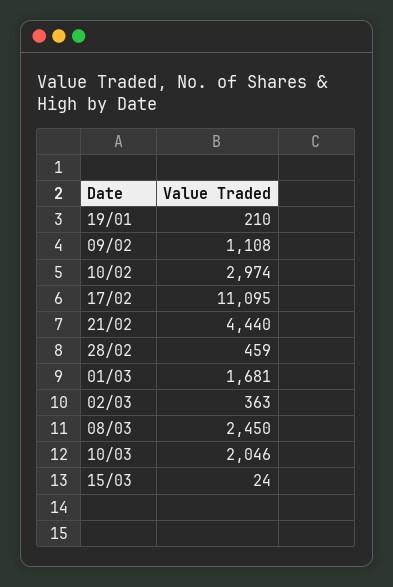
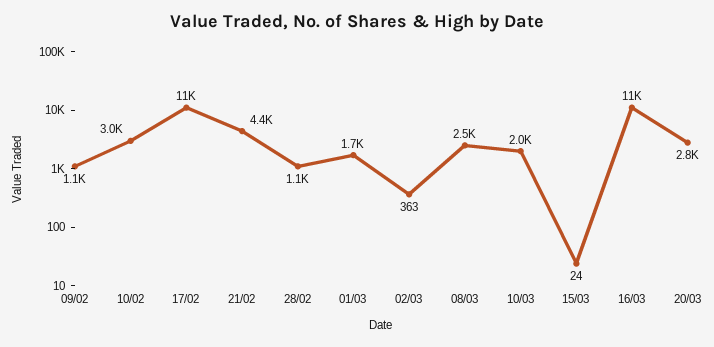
19/01: 210 -> none
28/02: 459 -> 1100
16/03: none -> 11000
20/03: none -> 2800

